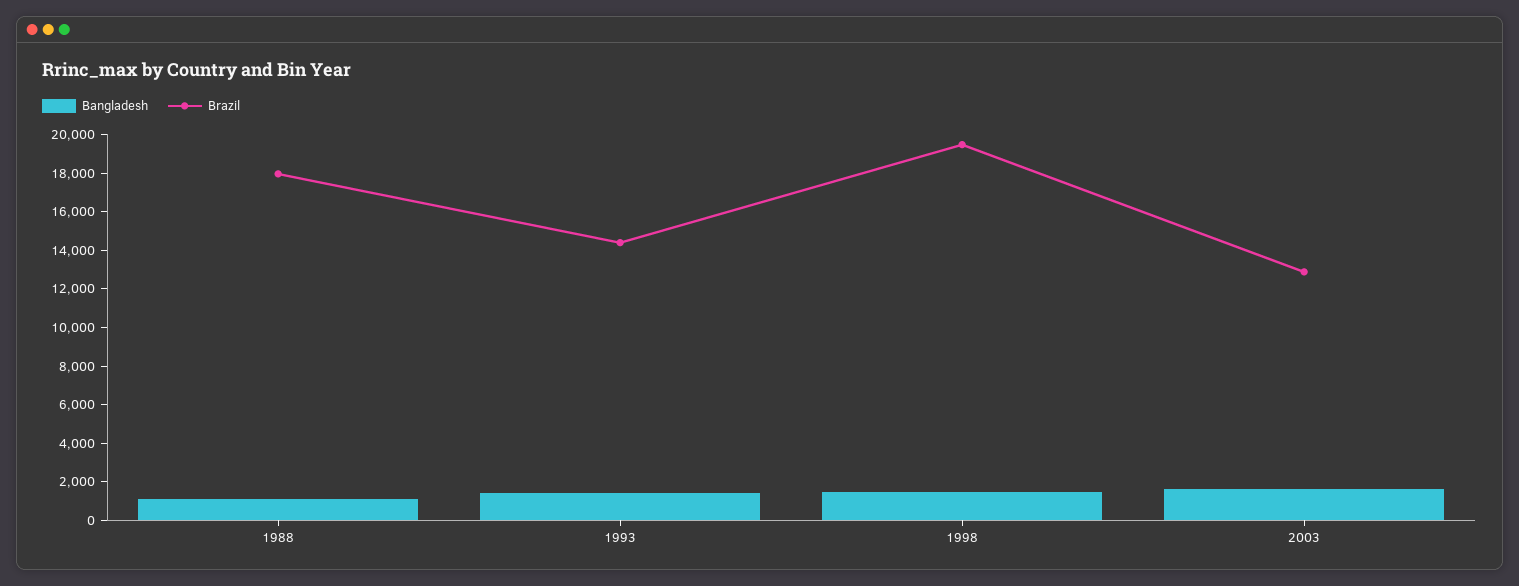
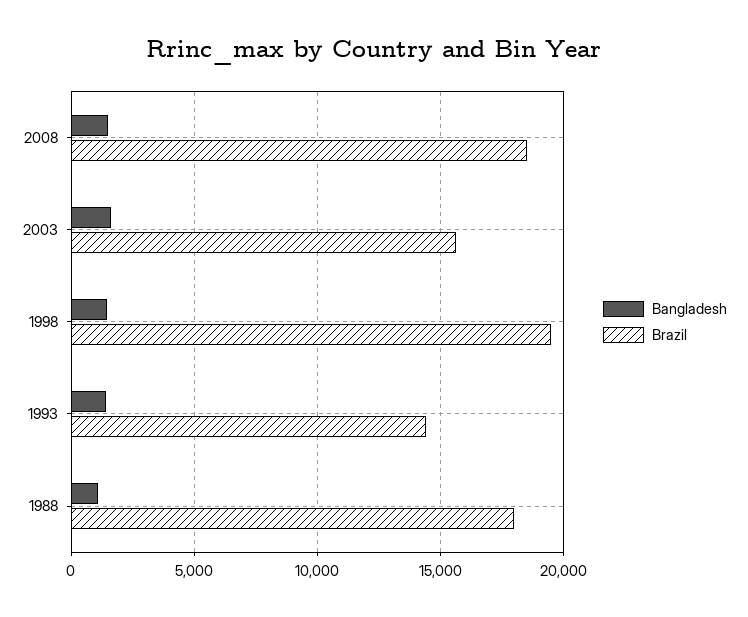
Brazil, 2003: 13000 -> 15500
Bangladesh, 2008: none -> 1500
Brazil, 2008: none -> 18500

